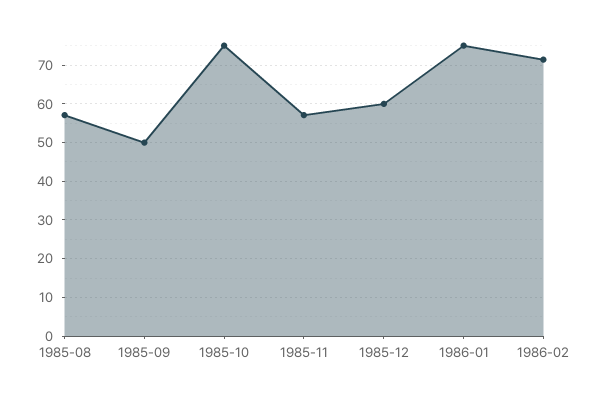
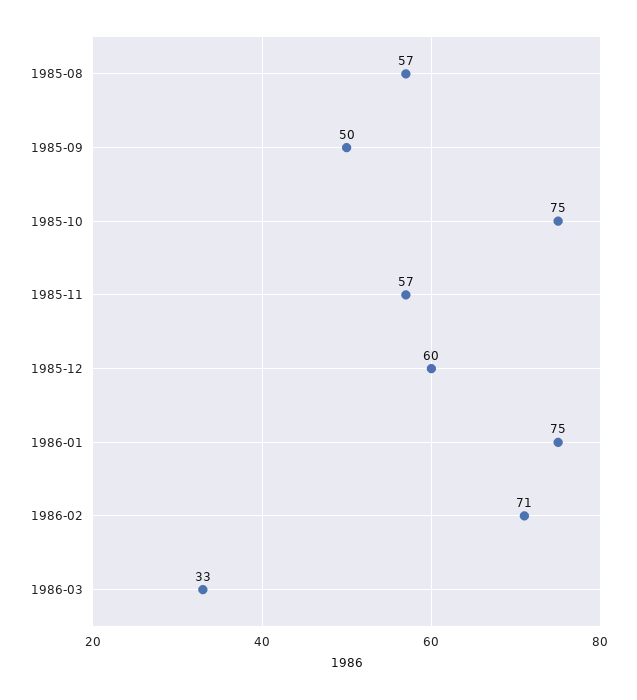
1986-03: none -> 33

